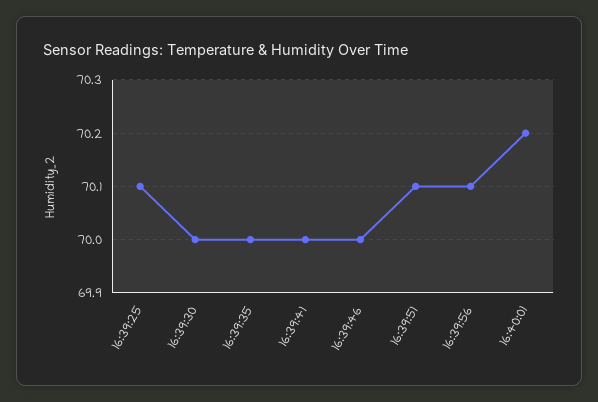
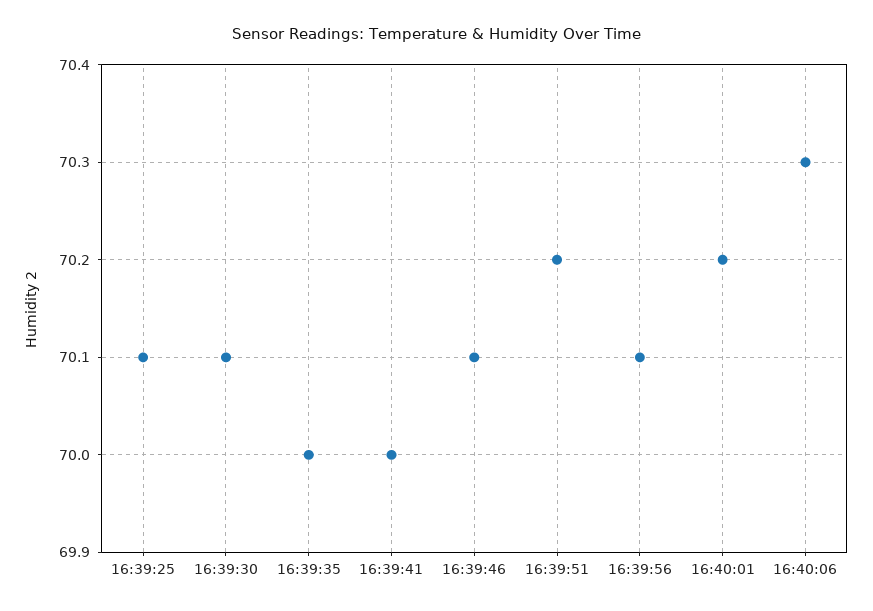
16:39:30: 70 -> 70.1
16:39:46: 70 -> 70.1
16:39:51: 70.1 -> 70.2
16:40:06: none -> 70.3

